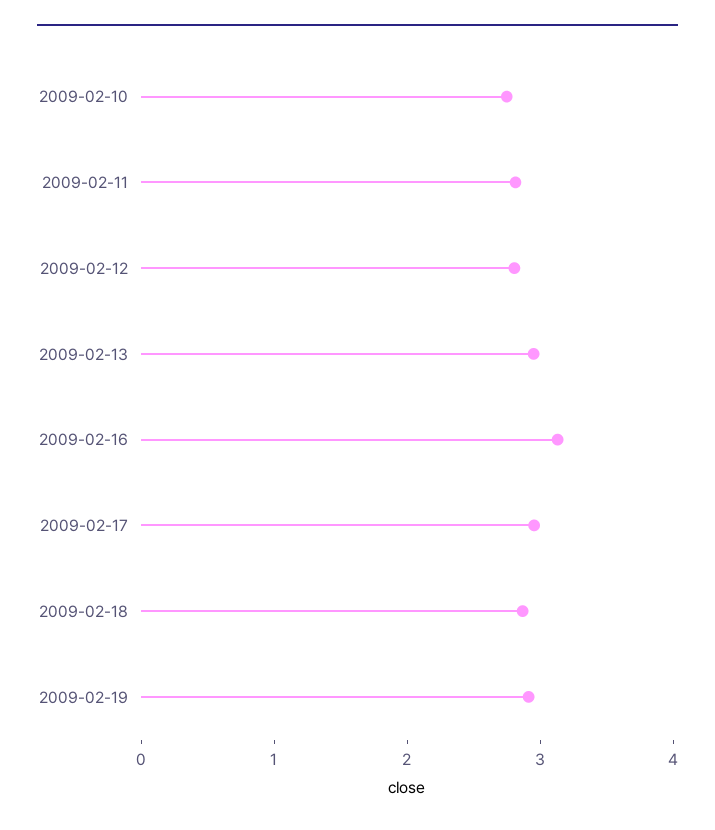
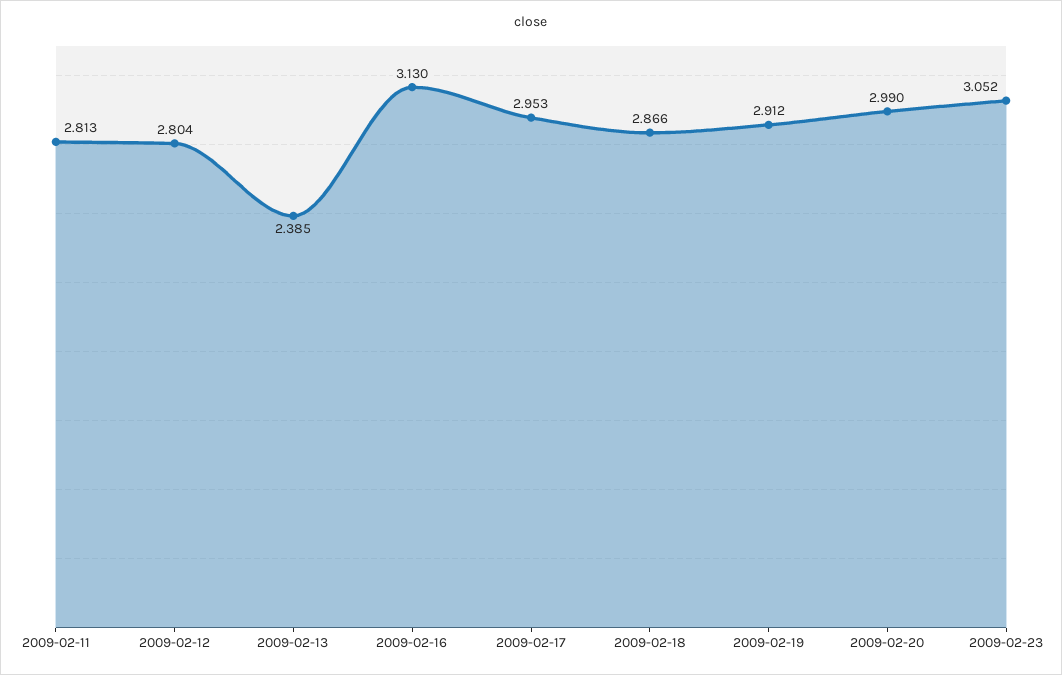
2009-02-10: 2.8 -> none
2009-02-13: 3 -> 2.385
2009-02-20: none -> 2.99
2009-02-23: none -> 3.052

